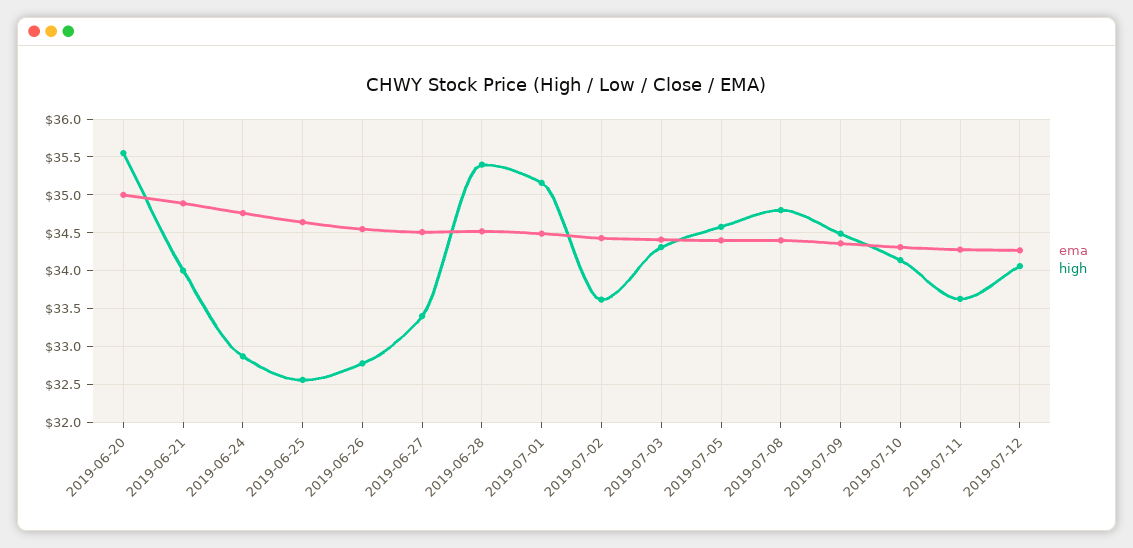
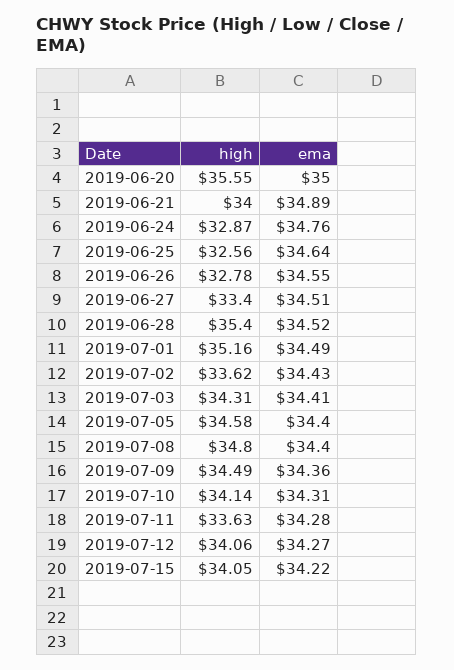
high, 2019-07-15: none -> 34.05
ema, 2019-07-15: none -> 34.22

